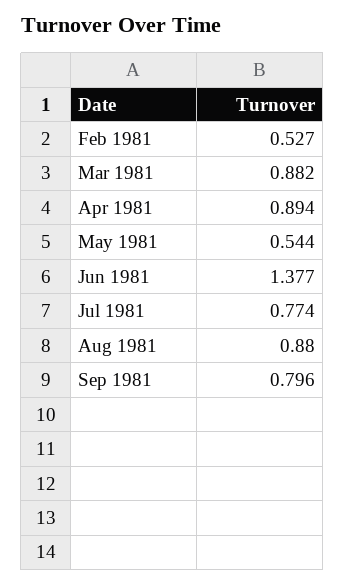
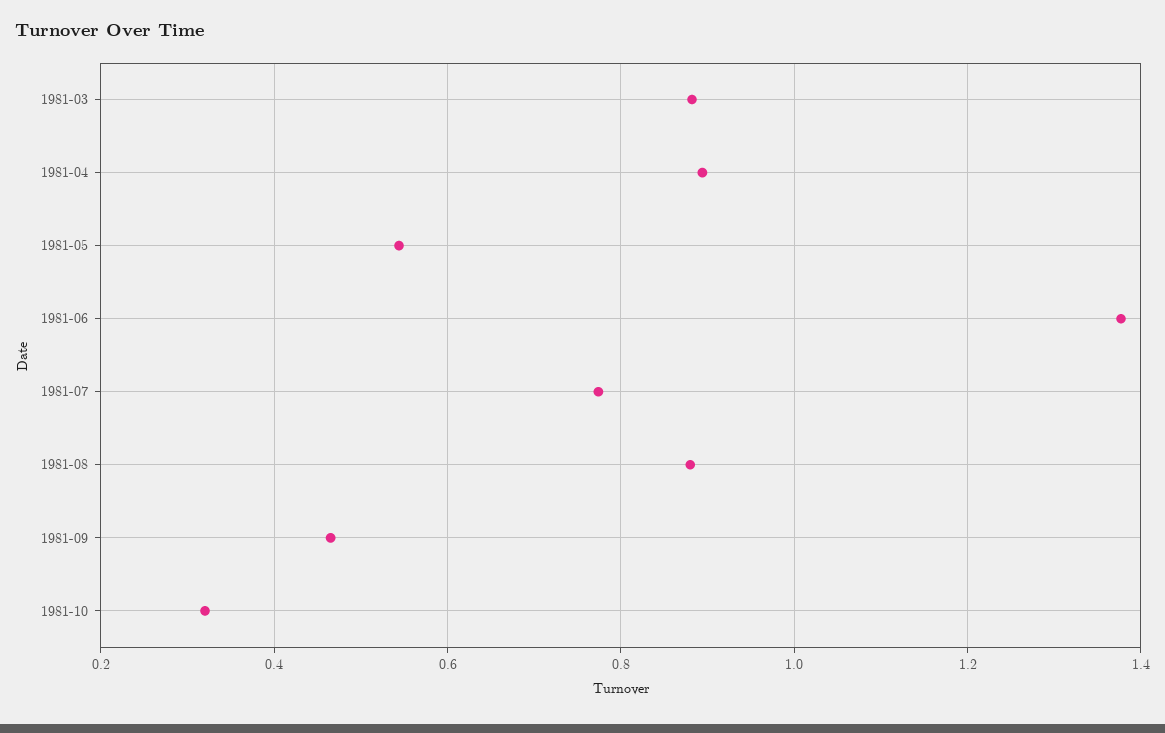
Feb 1981: 0.527 -> none
Sep 1981: 0.796 -> 0.46
1981-10: none -> 0.32

